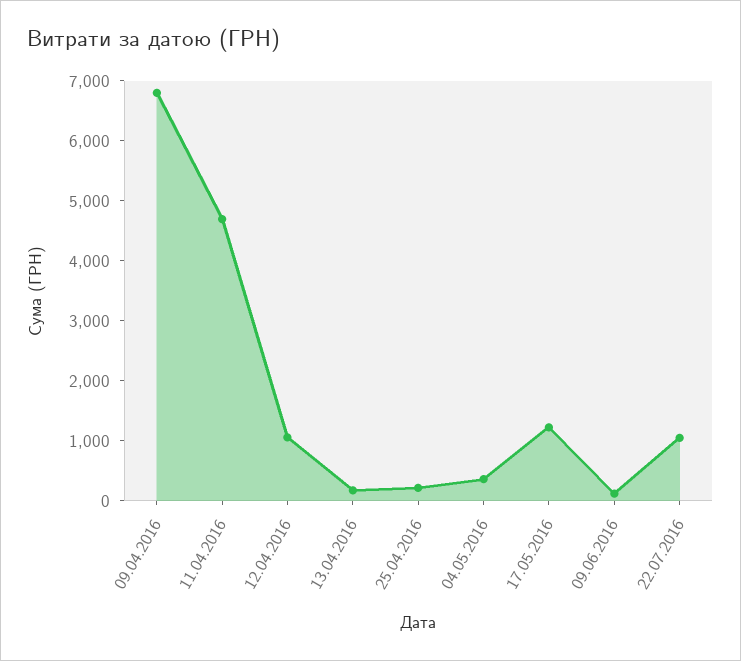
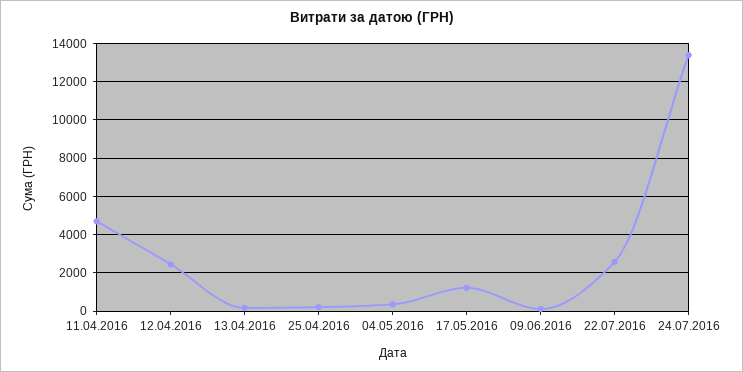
09.04.2016: 6800 -> none
12.04.2016: 1000 -> 2500
22.07.2016: 1000 -> 2500
24.07.2016: none -> 13500

